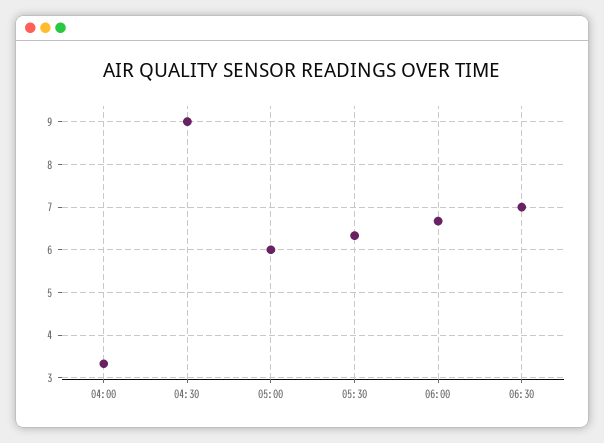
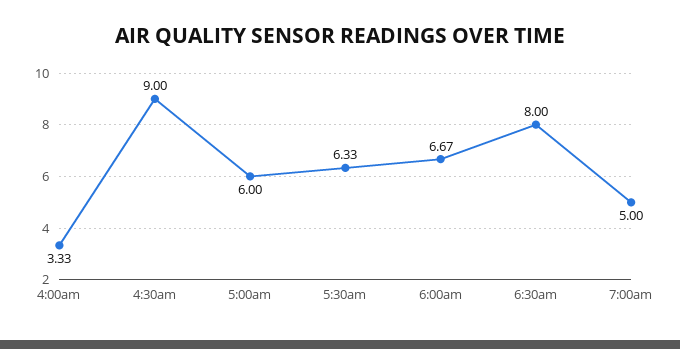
06:30: 7 -> 8
7:00am: none -> 5

